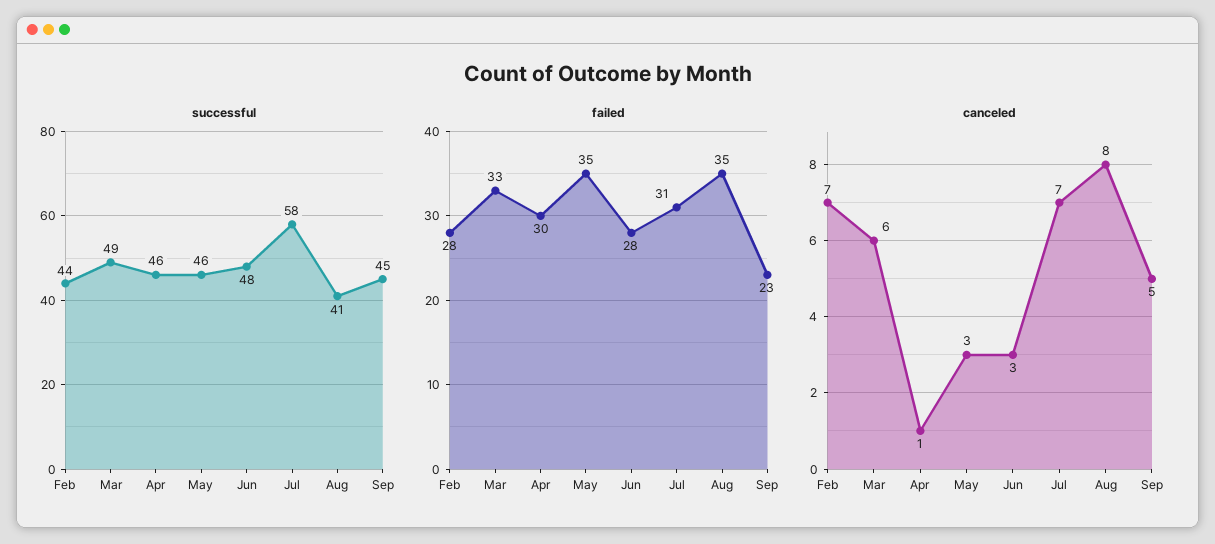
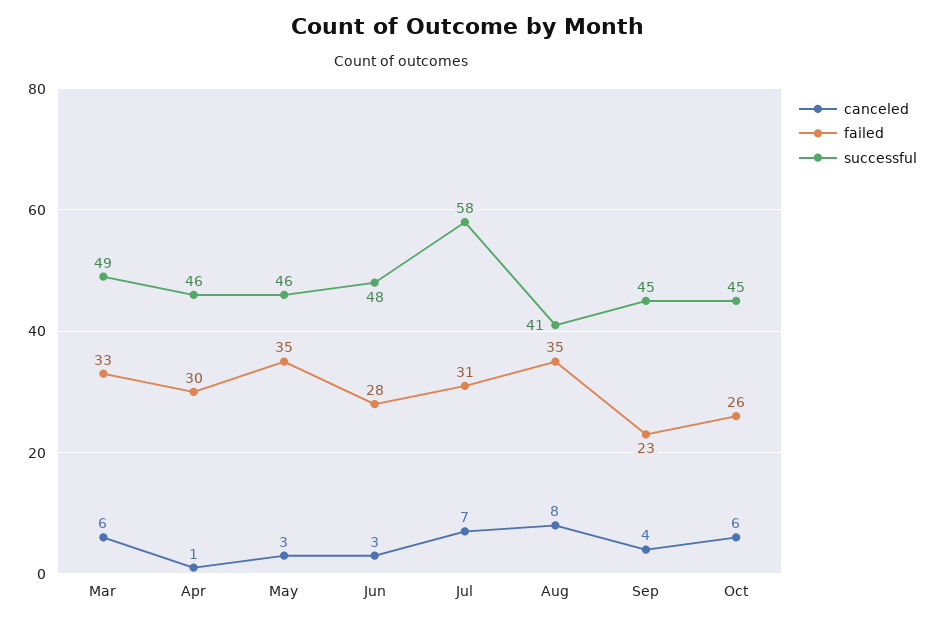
successful, Feb: 44 -> none
failed, Feb: 28 -> none
canceled, Feb: 7 -> none
canceled, Sep: 5 -> 4
canceled, Oct: none -> 6
failed, Oct: none -> 26
successful, Oct: none -> 45

